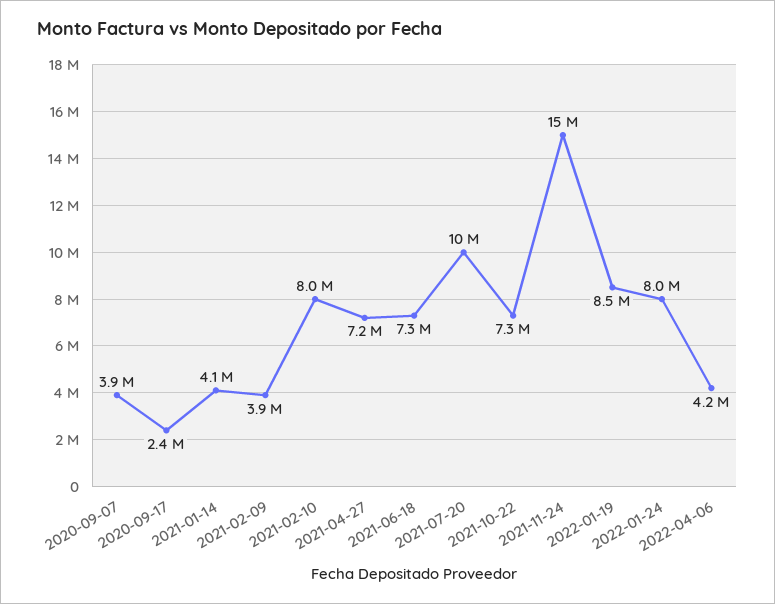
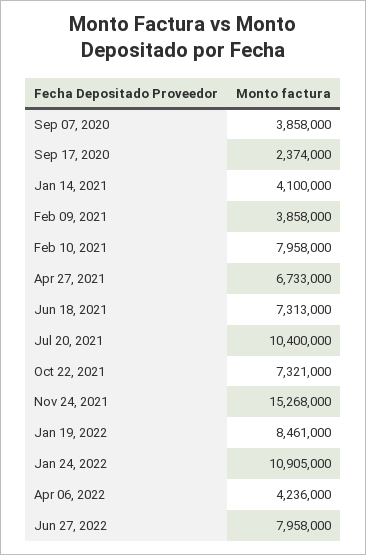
2021-04-27: 7200000 -> 6733000
2022-01-24: 8000000 -> 10905000
Jun 27, 2022: none -> 7958000

